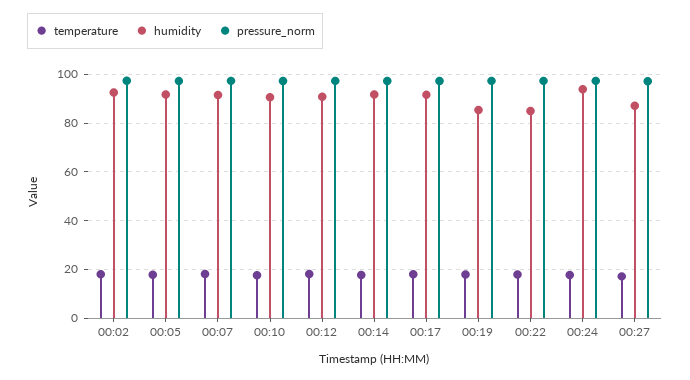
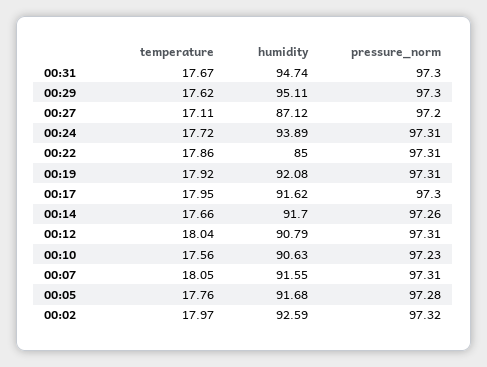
humidity, 00:19: 85 -> 92.08
temperature, 00:31: none -> 17.67
humidity, 00:31: none -> 94.74
pressure_norm, 00:31: none -> 97.3
temperature, 00:29: none -> 17.62
humidity, 00:29: none -> 95.11
pressure_norm, 00:29: none -> 97.3

